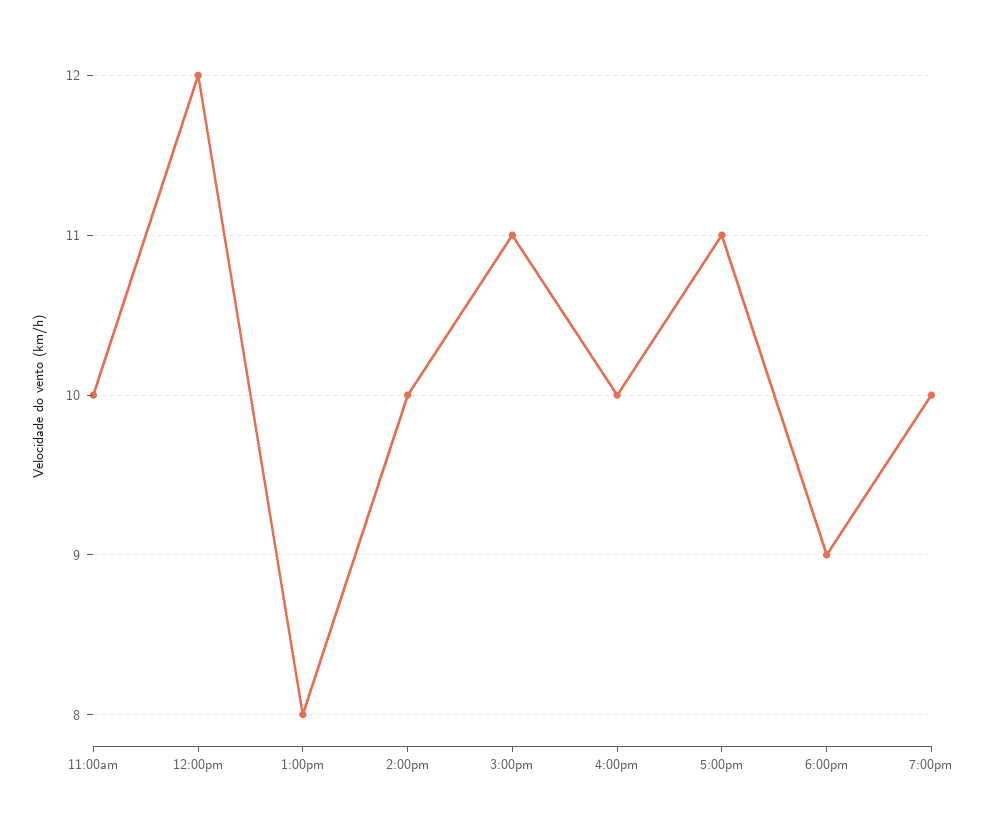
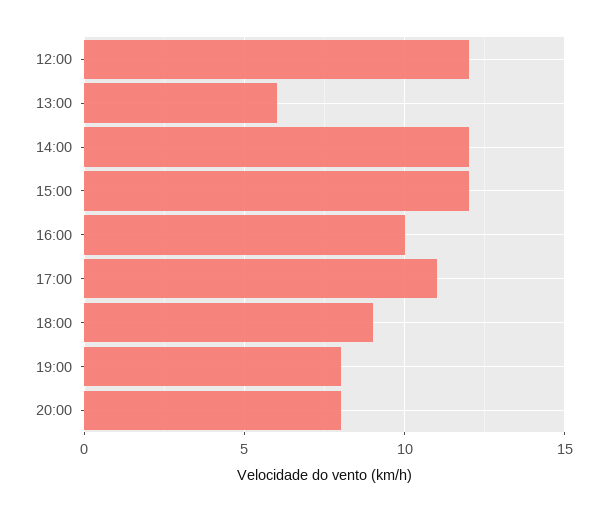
11:00am: 10 -> none
1:00pm: 8 -> 6
2:00pm: 10 -> 12
3:00pm: 11 -> 12
7:00pm: 10 -> 8
20:00: none -> 8

